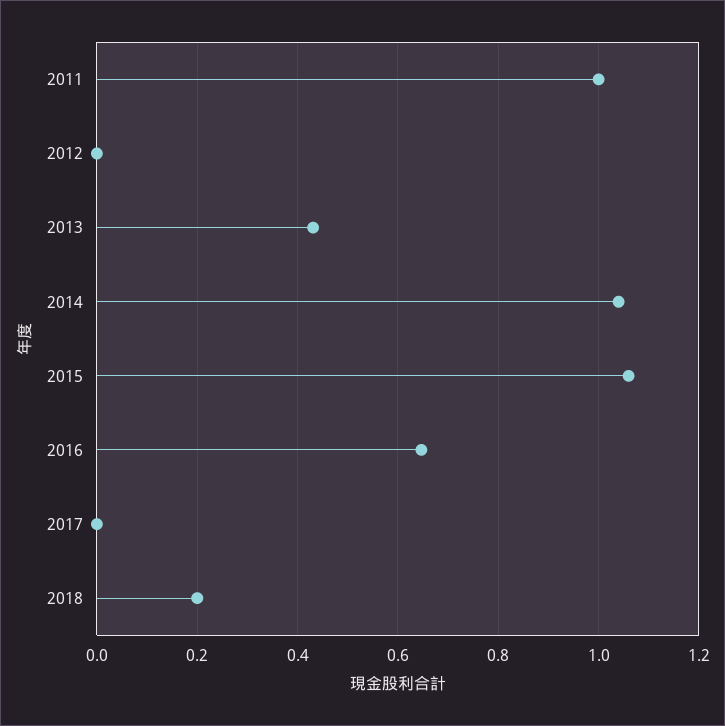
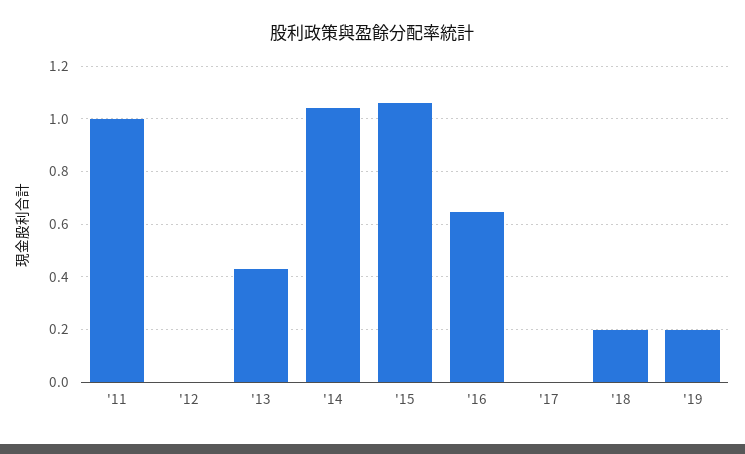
'19: none -> 0.2

